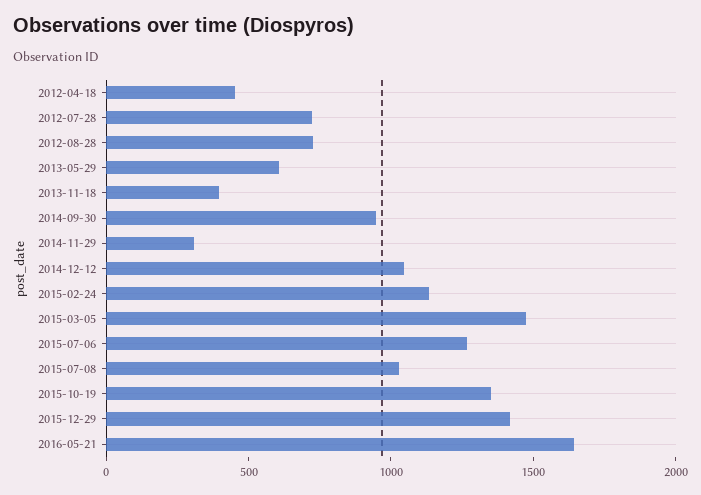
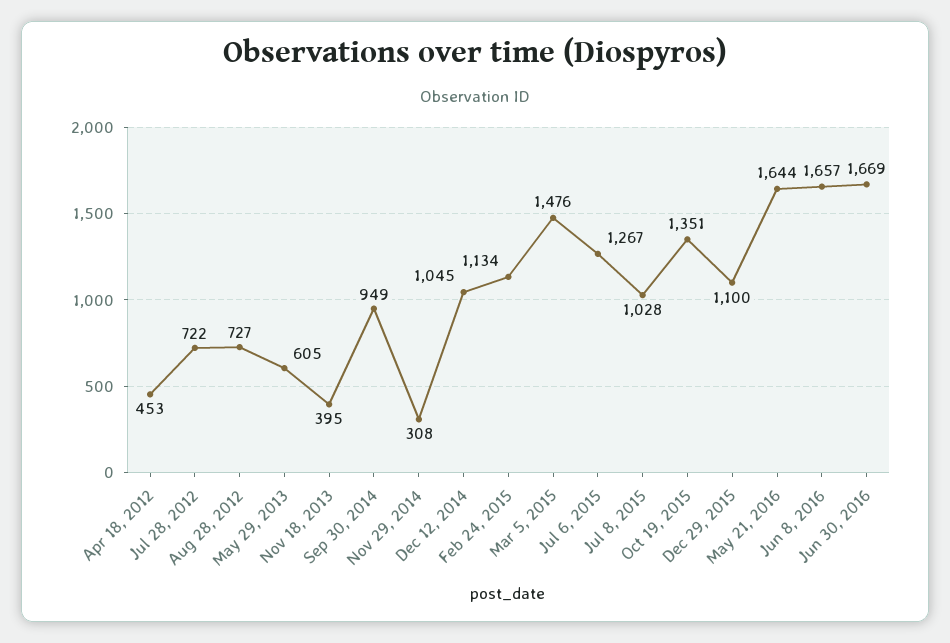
2015-12-29: 1400 -> 1100
Jun 8, 2016: none -> 1657
Jun 30, 2016: none -> 1669

